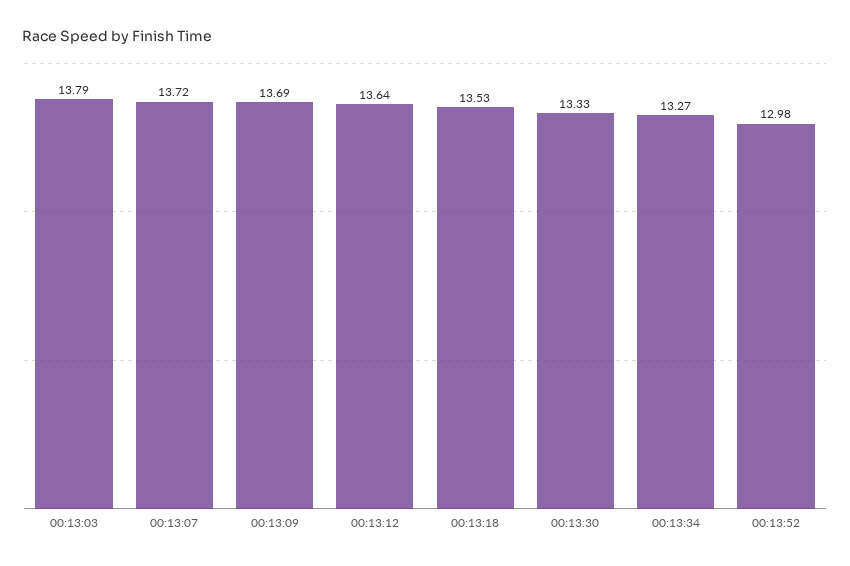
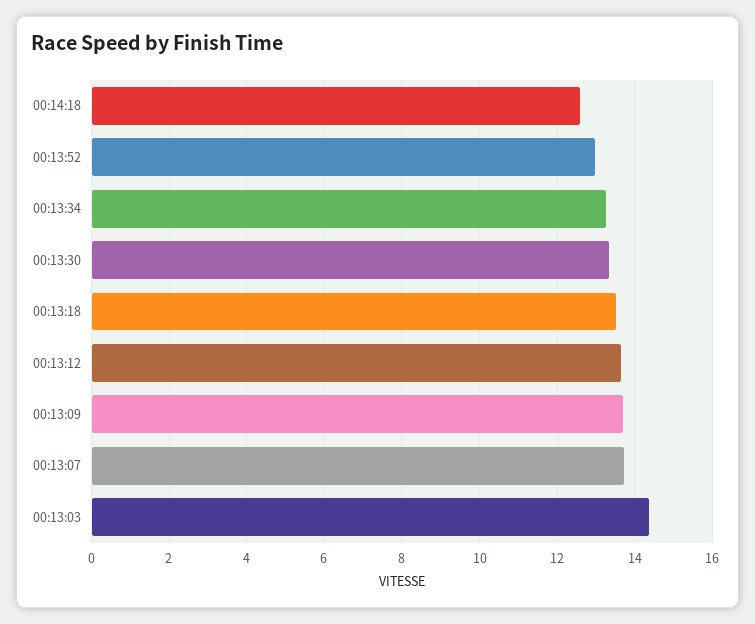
00:13:03: 13.79 -> 14.4
00:14:18: none -> 12.6

